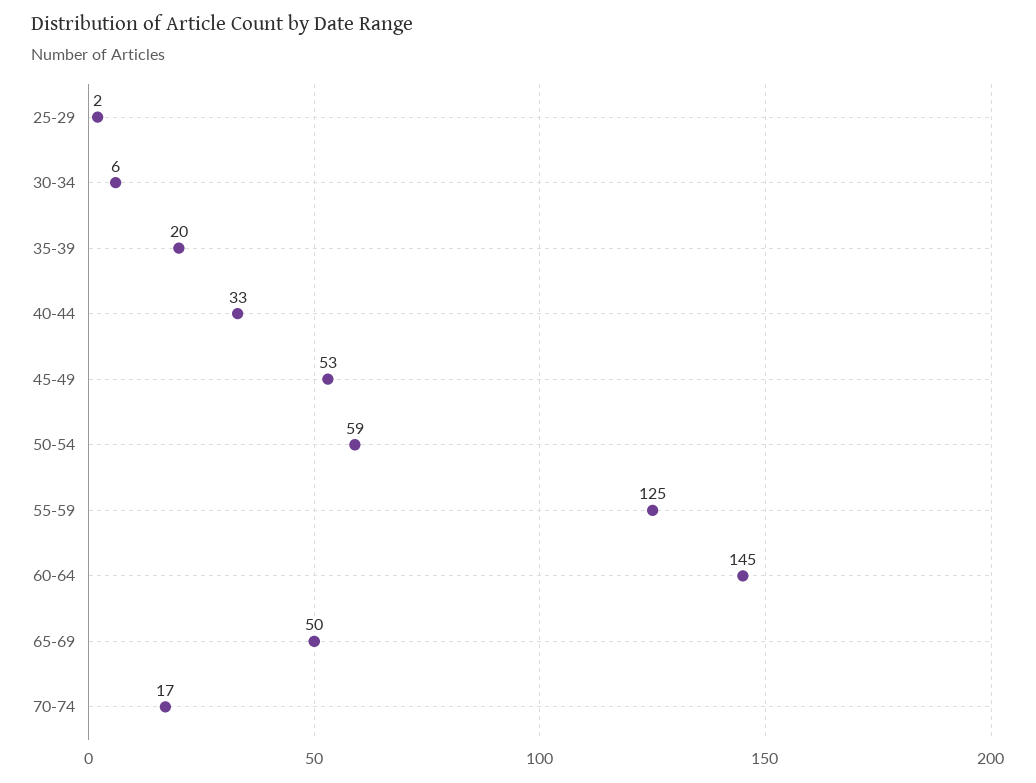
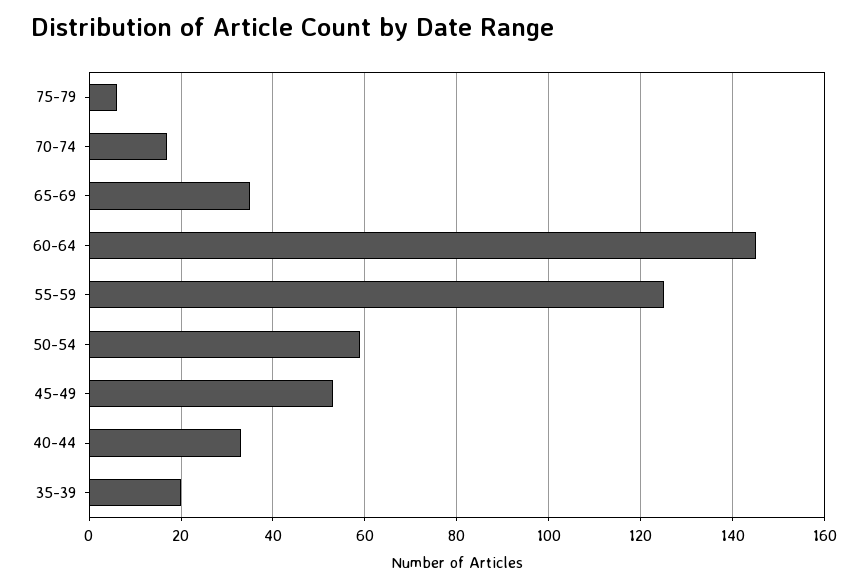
25-29: 2 -> none
30-34: 6 -> none
65-69: 50 -> 35
75-79: none -> 5

